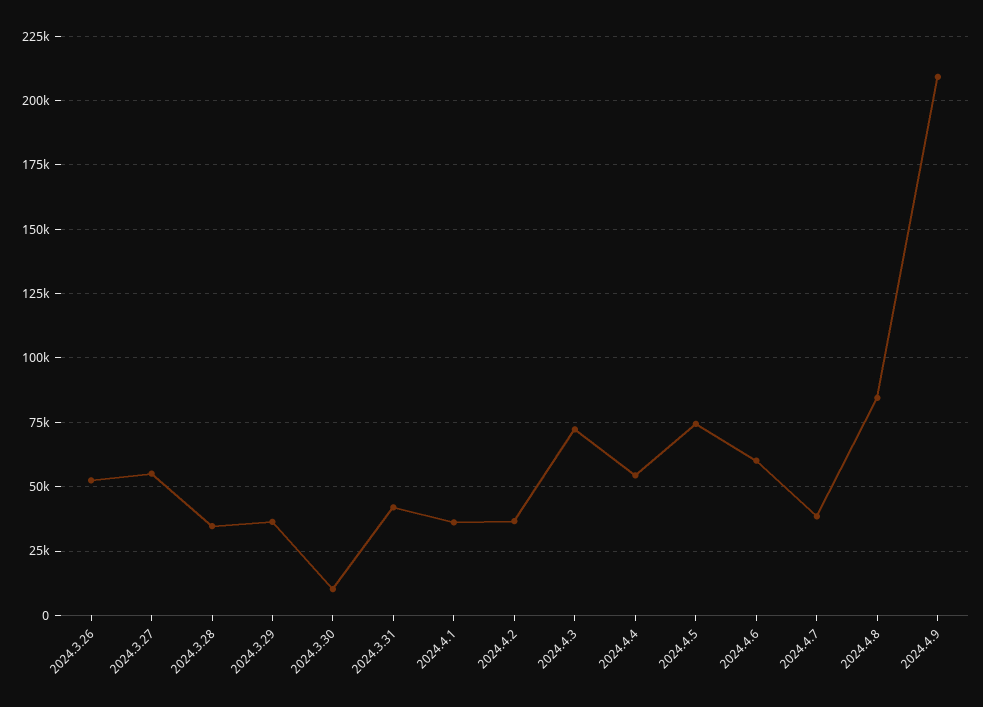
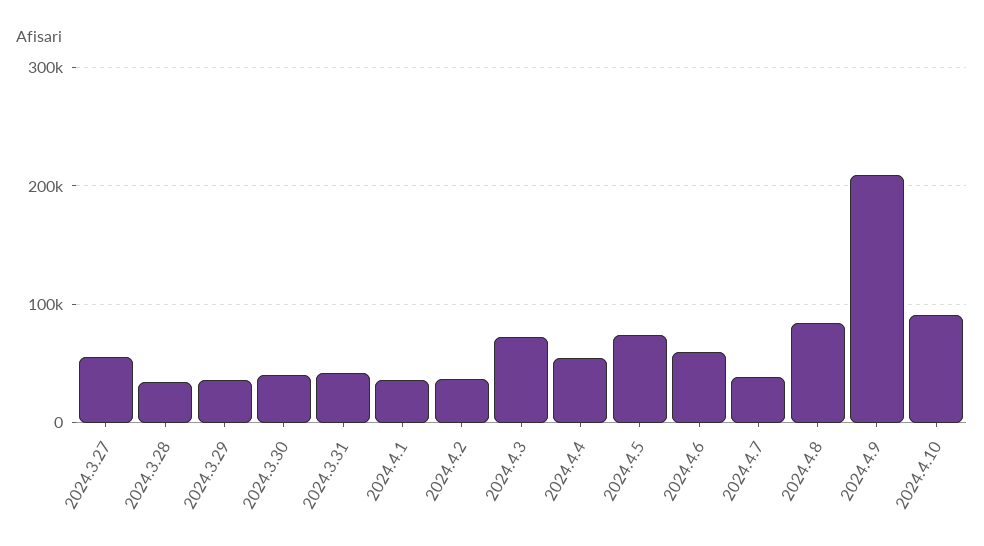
2024.3.26: 52500 -> none
2024.3.30: 10000 -> 40000
2024.4.10: none -> 90000

